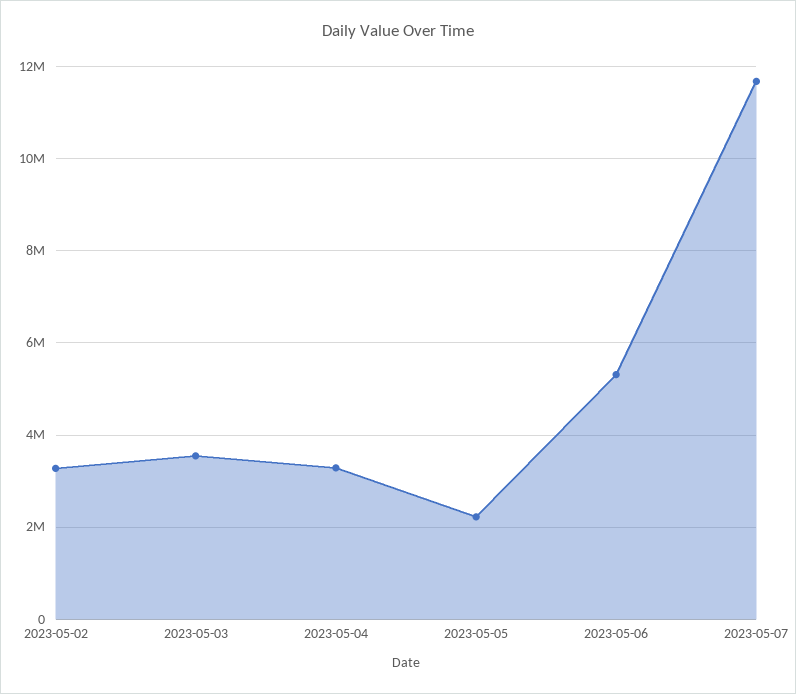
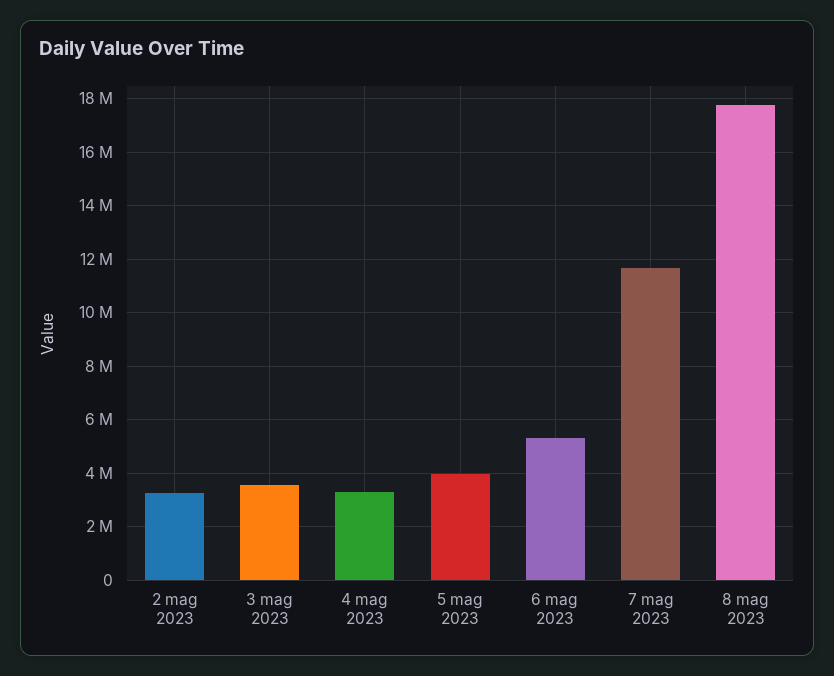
2023-05-05: 2200000 -> 4000000
8 mag 2023: none -> 17750000

